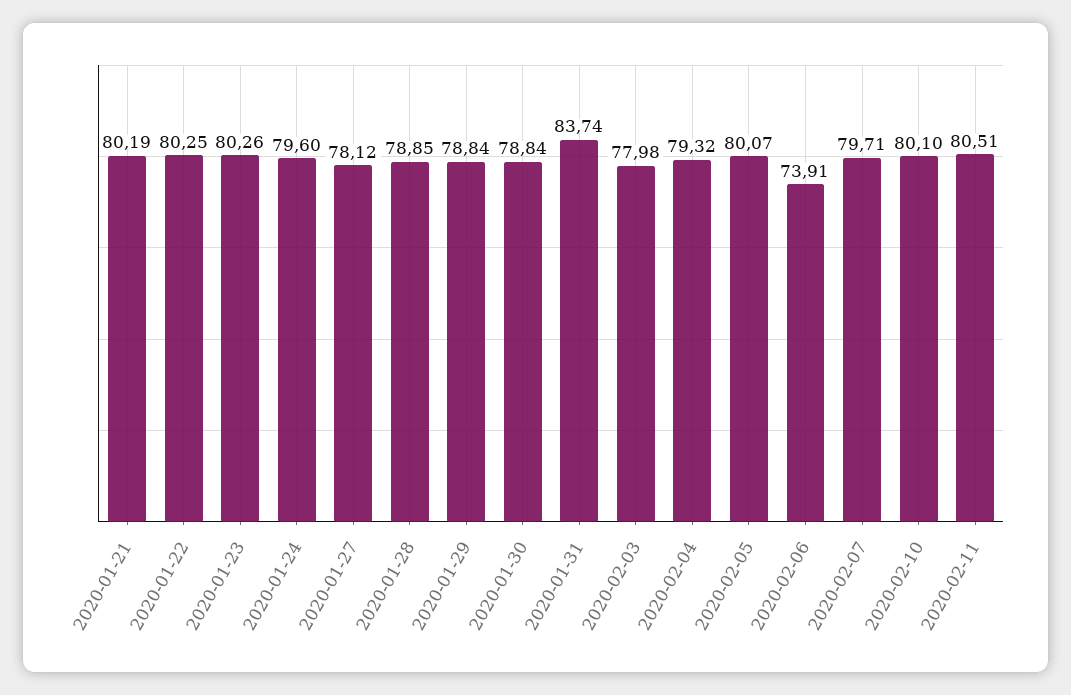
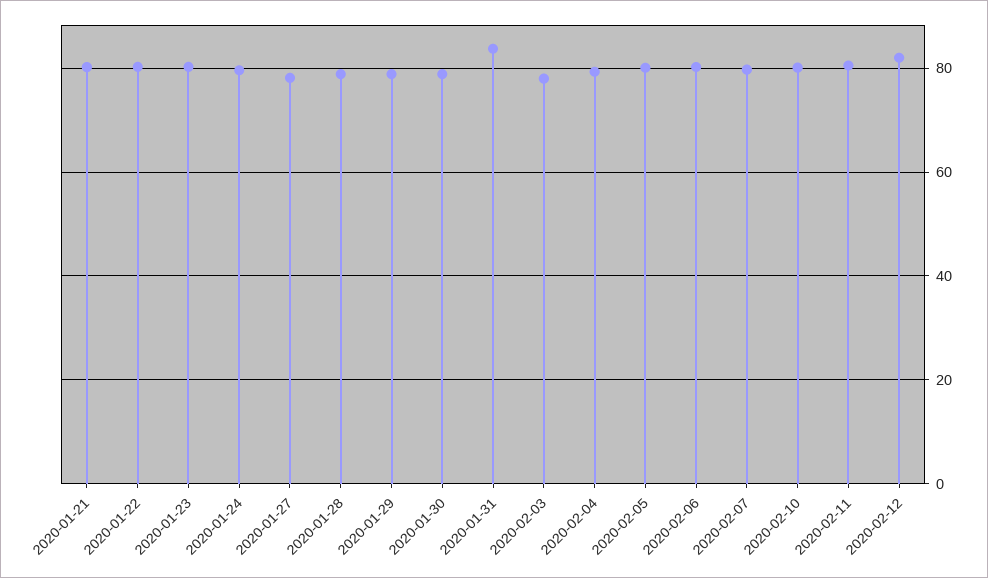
2020-02-06: 73.91 -> 80
2020-02-12: none -> 82

